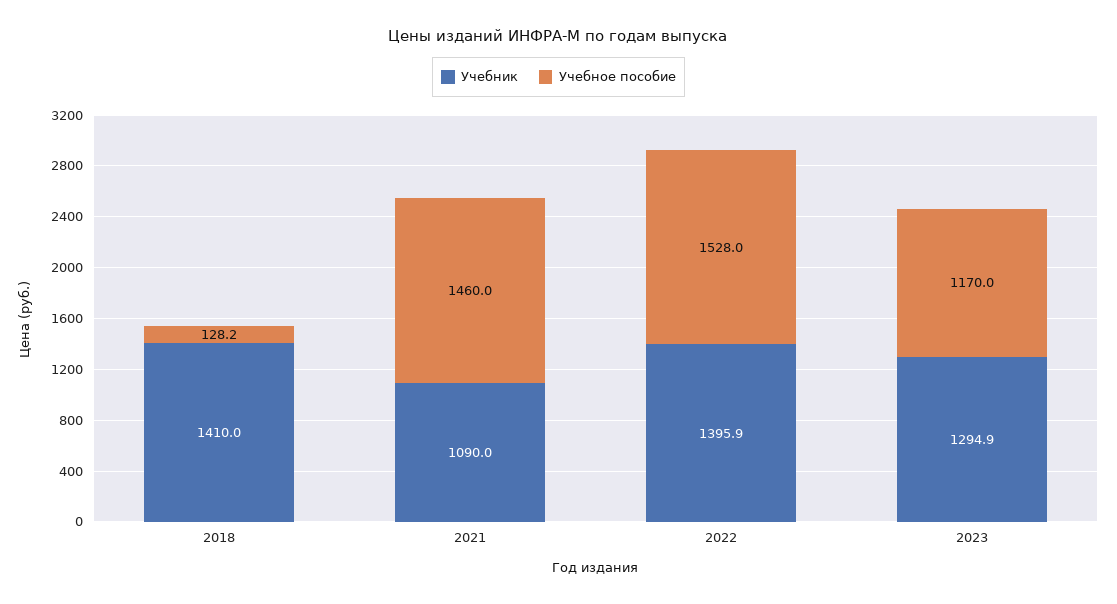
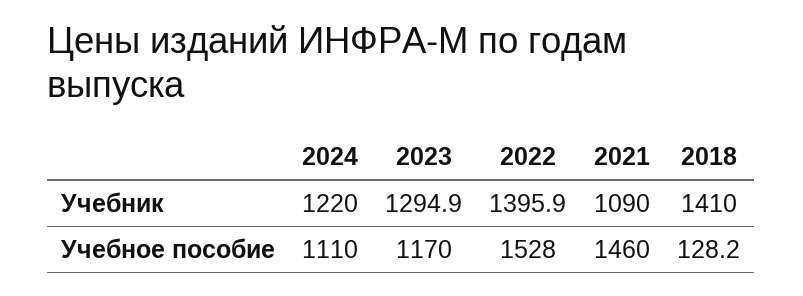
Учебник, 2024: none -> 1220
Учебное пособие, 2024: none -> 1110

